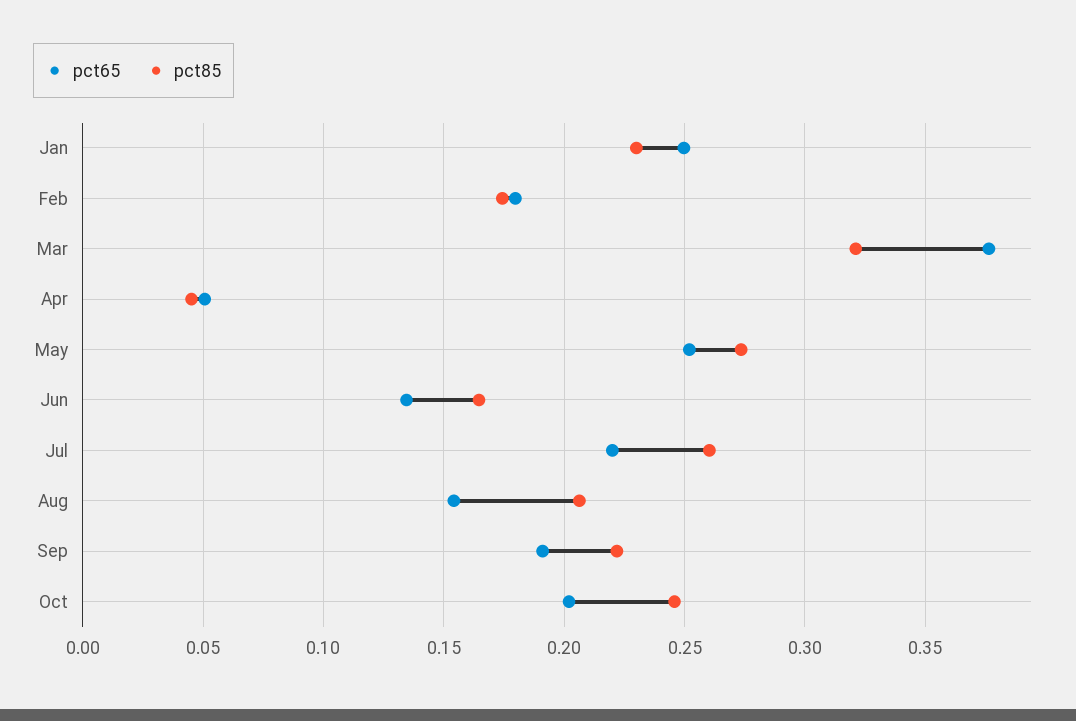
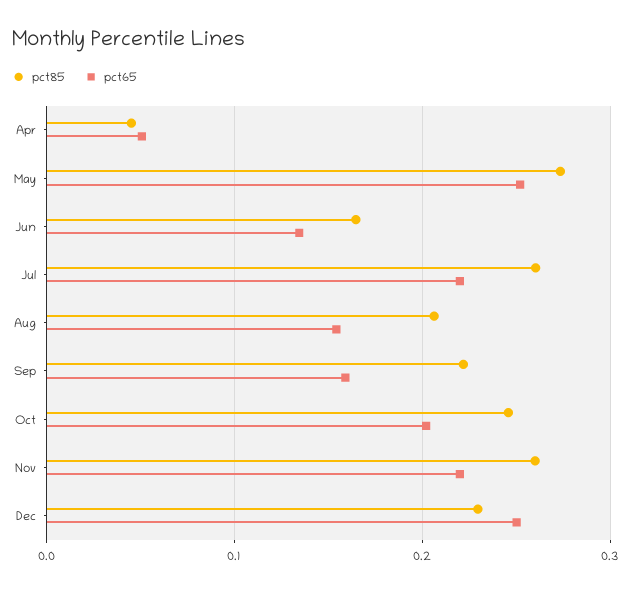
pct65, Jan: 0.25 -> none
pct85, Jan: 0.23 -> none
pct65, Feb: 0.18 -> none
pct85, Feb: 0.175 -> none
pct65, Mar: 0.375 -> none
pct85, Mar: 0.32 -> none
pct65, Sep: 0.19 -> 0.16
pct85, Nov: none -> 0.26
pct65, Nov: none -> 0.22
pct85, Dec: none -> 0.23
pct65, Dec: none -> 0.25

